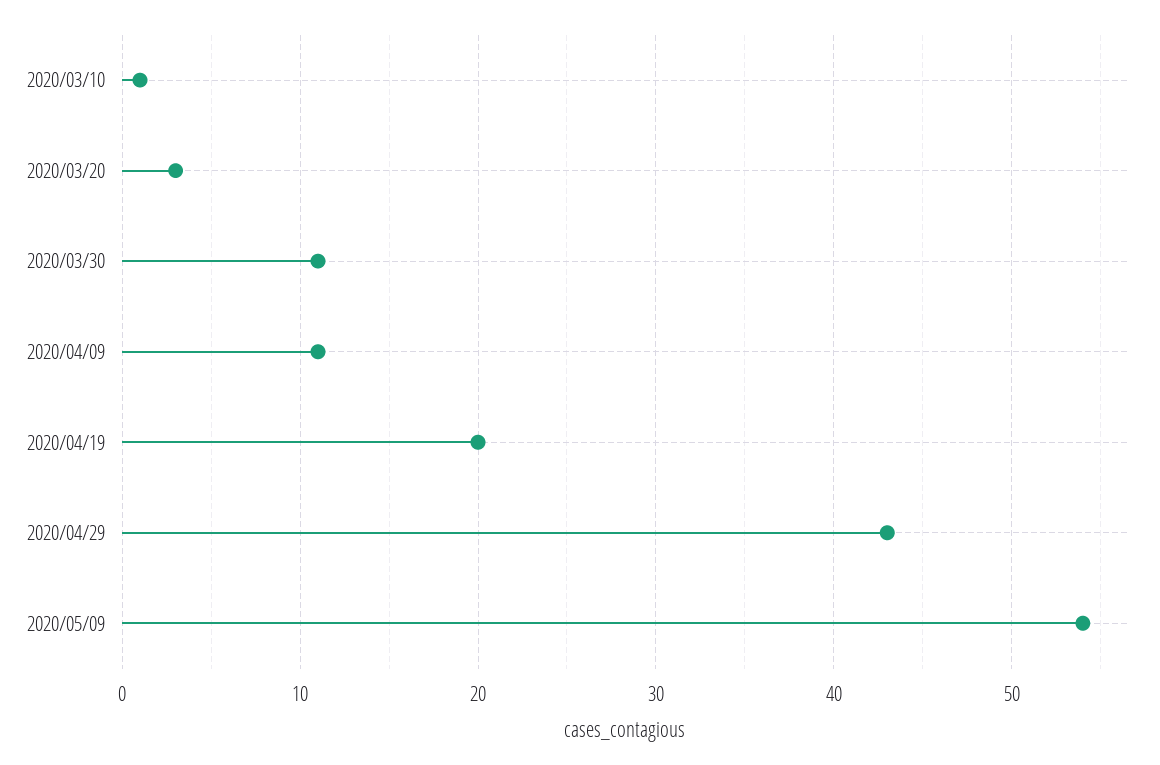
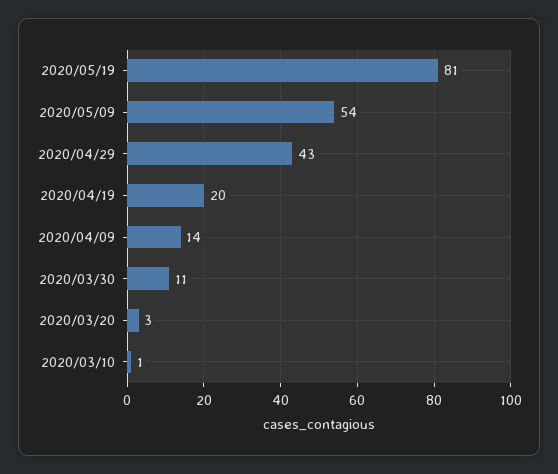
2020/04/09: 11 -> 14
2020/05/19: none -> 81

